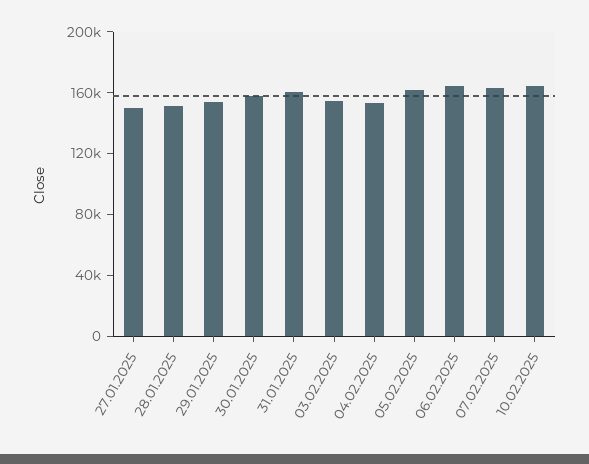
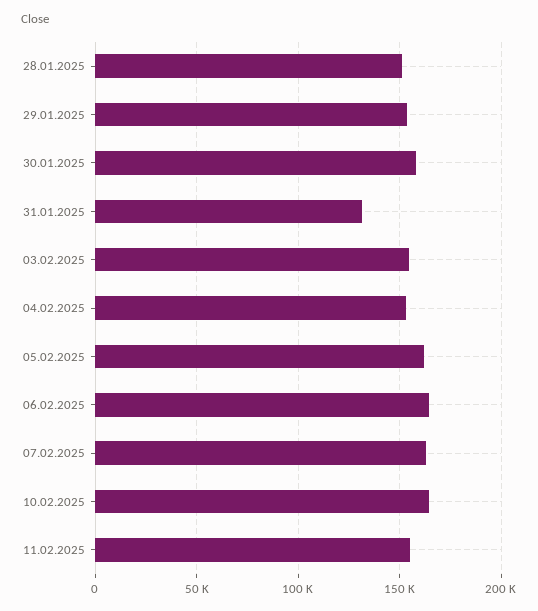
27.01.2025: 150000 -> none
31.01.2025: 160000 -> 130000
11.02.2025: none -> 155000

